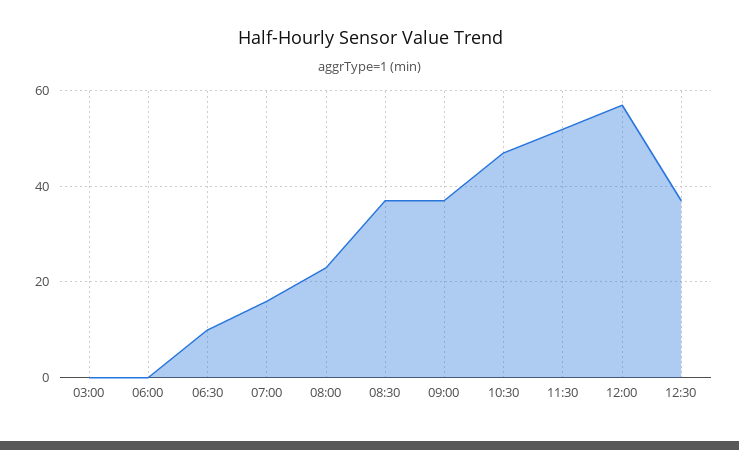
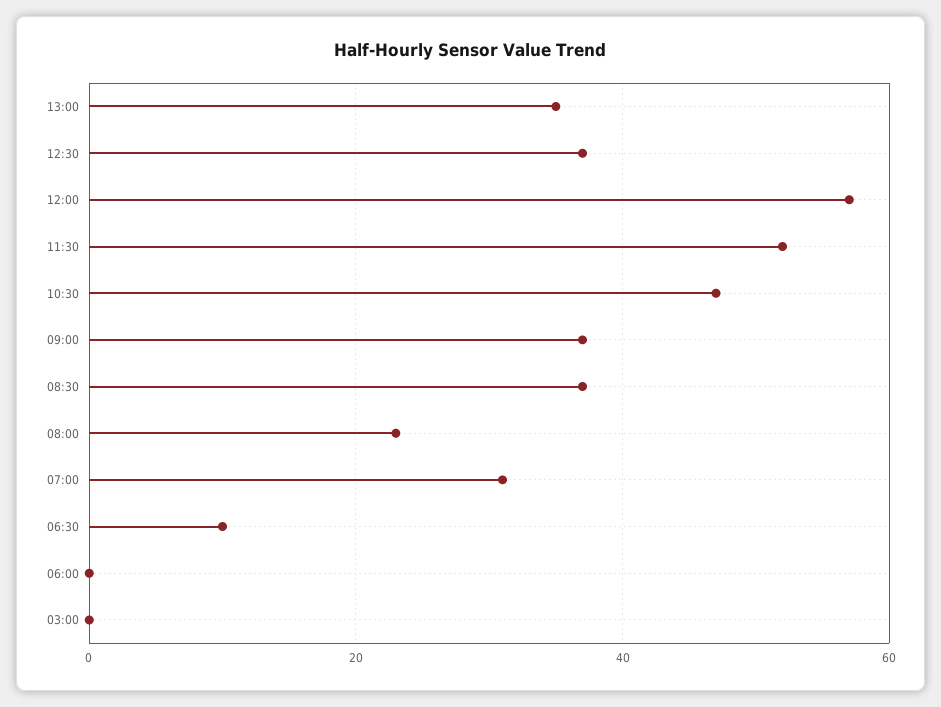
07:00: 15 -> 30
13:00: none -> 35

